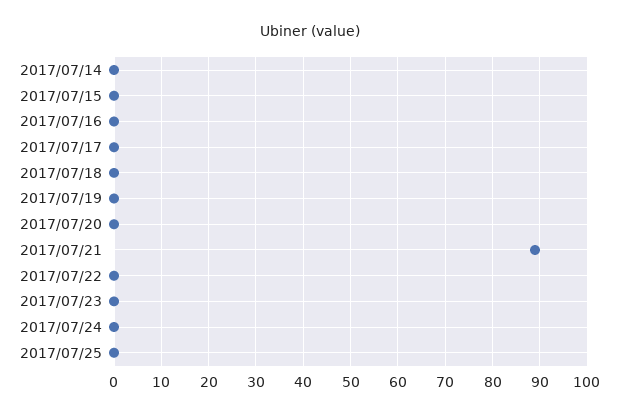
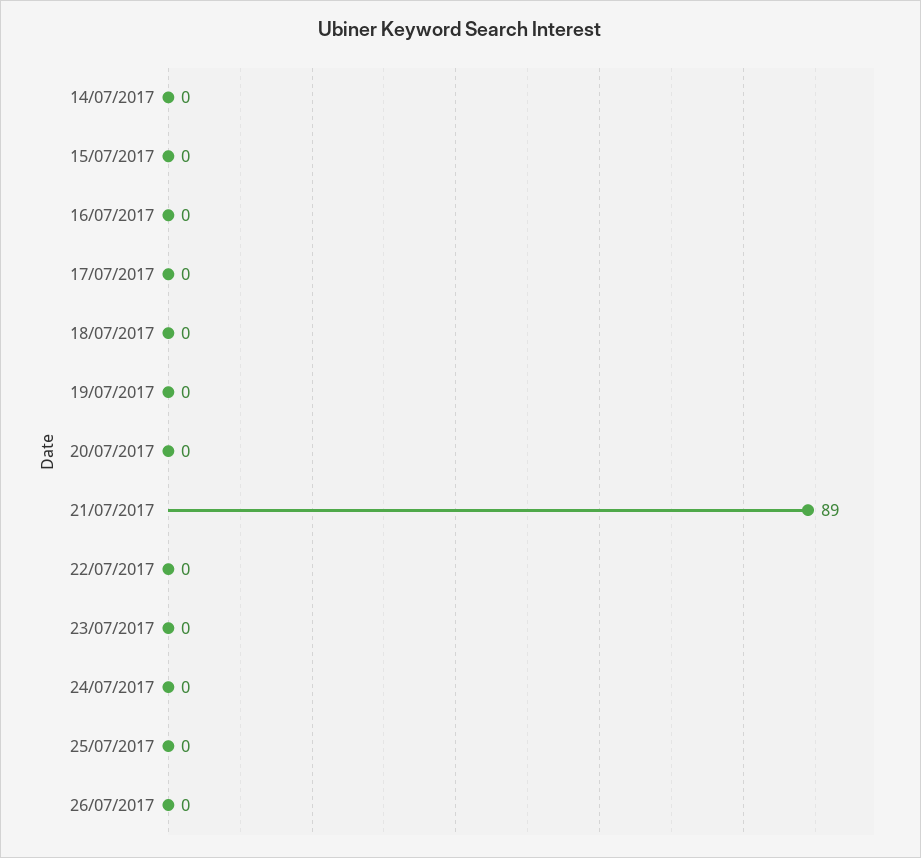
26/07/2017: none -> 0

